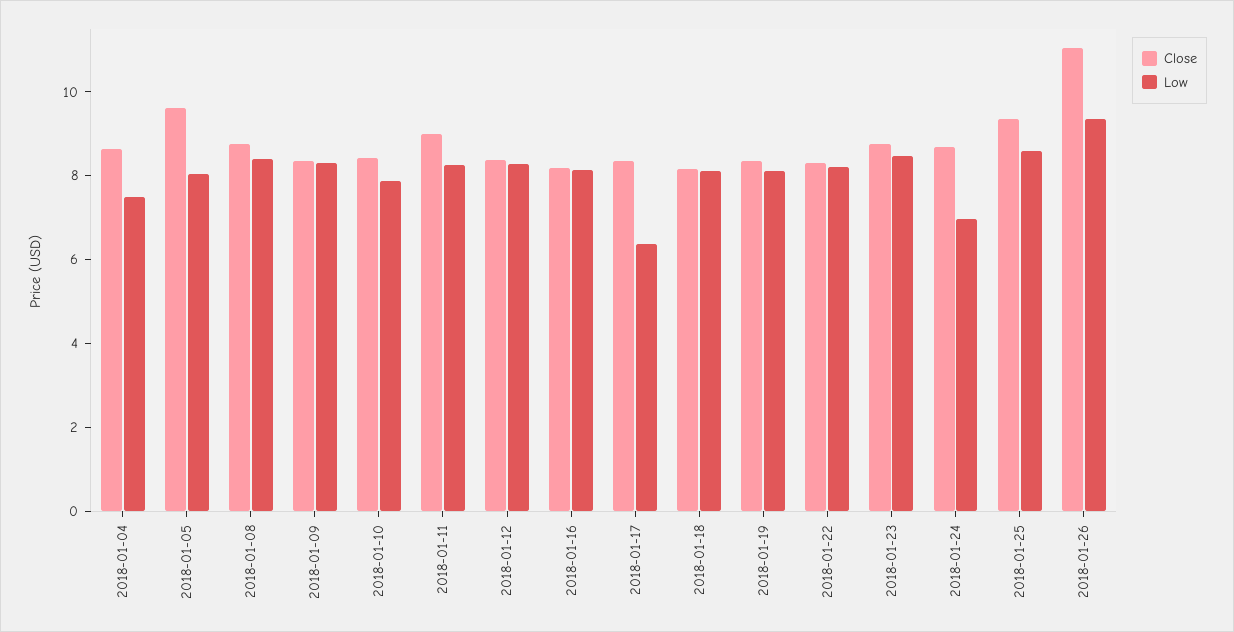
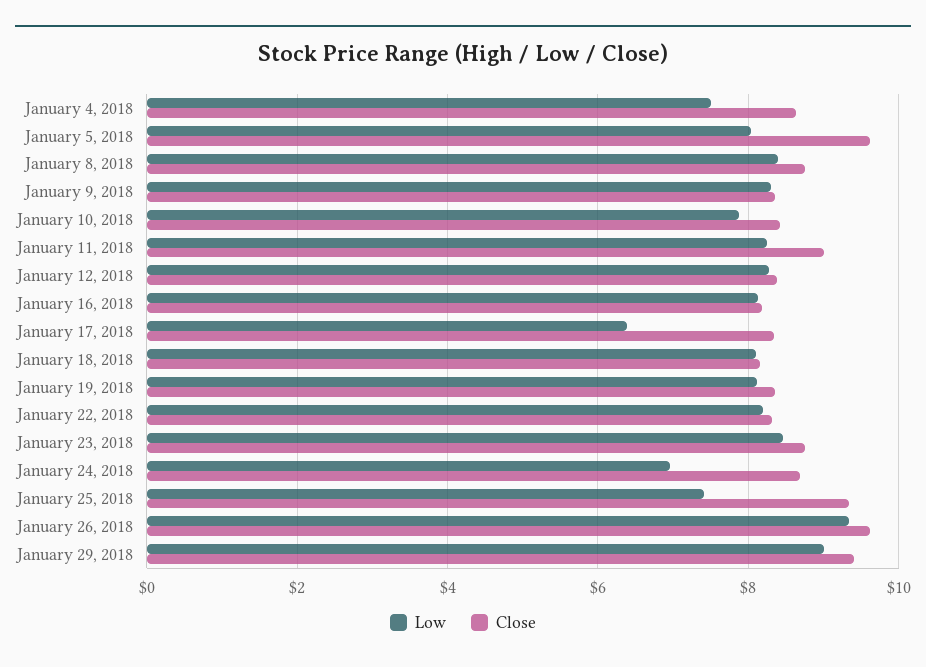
Low, 2018-01-25: 8.5 -> 7.4
Close, 2018-01-26: 11 -> 9.6
Low, January 29, 2018: none -> 9
Close, January 29, 2018: none -> 9.4

